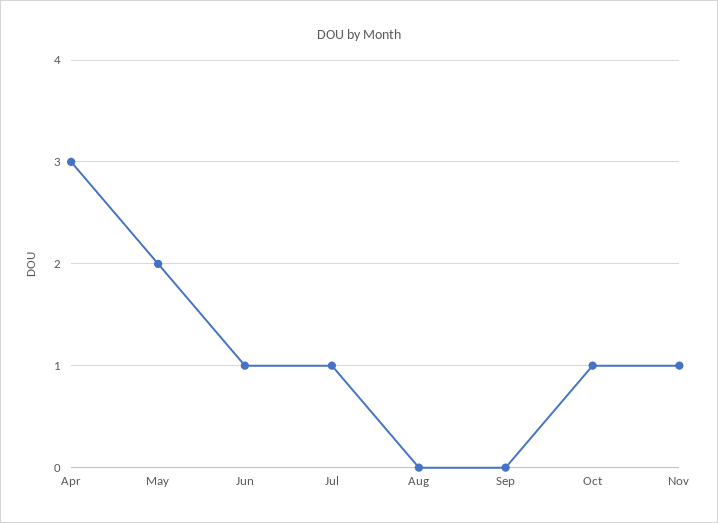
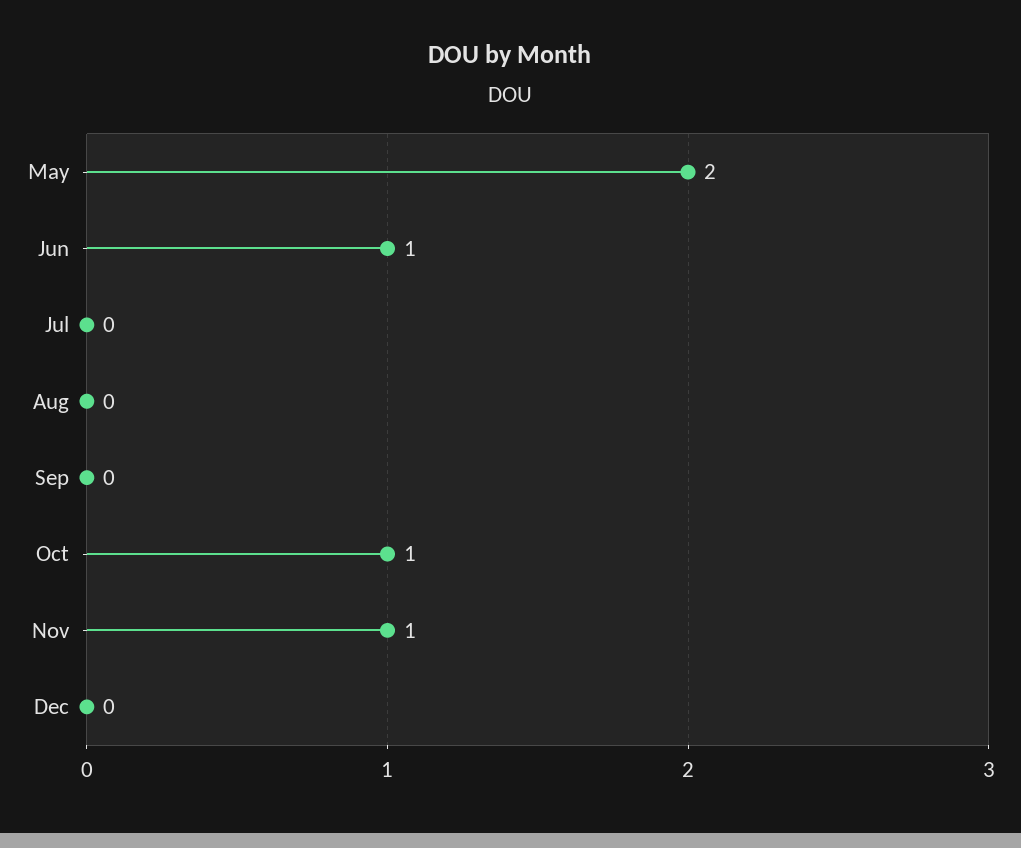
Apr: 3 -> none
Jul: 1 -> 0
Dec: none -> 0

